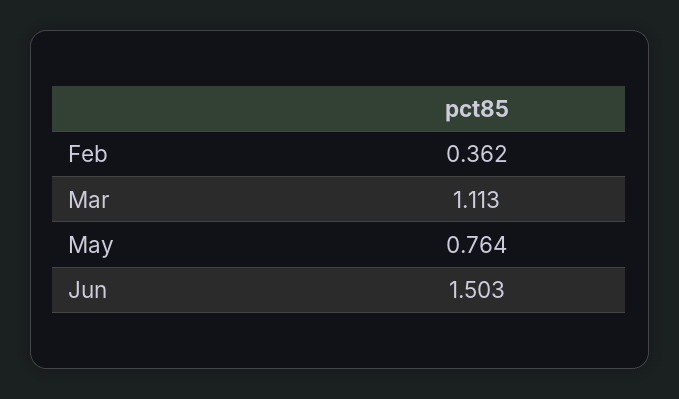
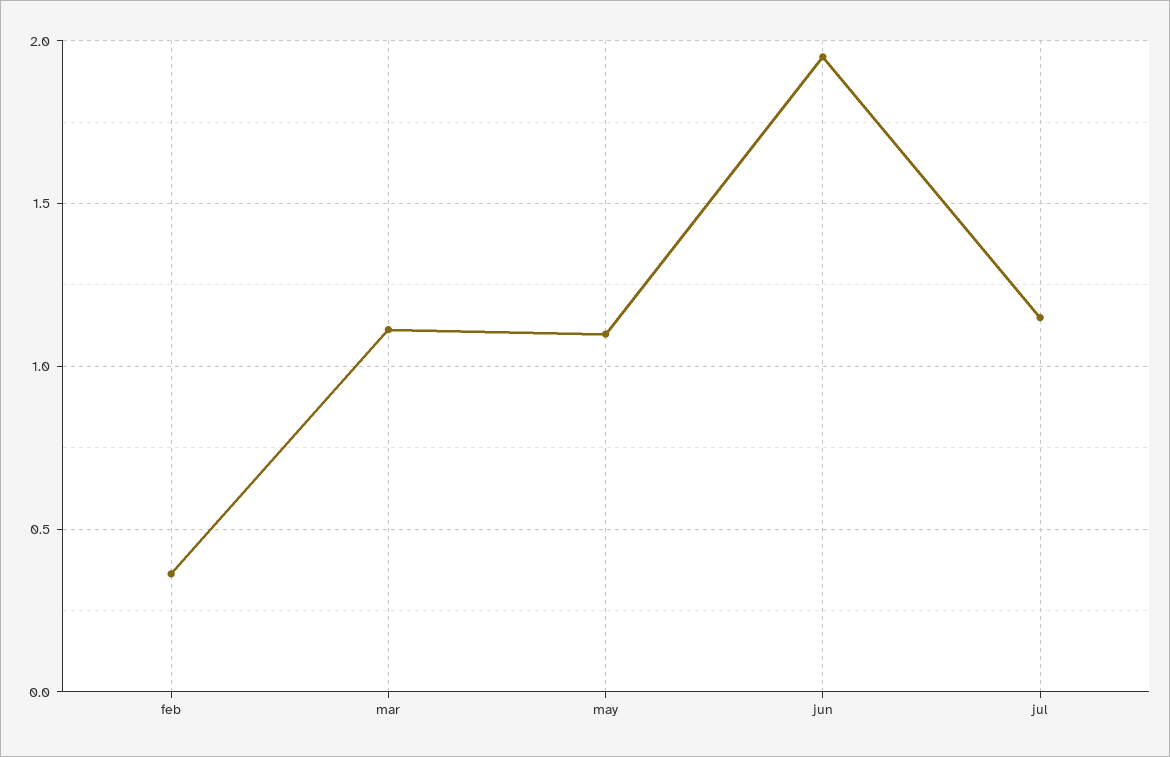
May: 0.764 -> 1.1
Jun: 1.503 -> 1.95
jul: none -> 1.15

